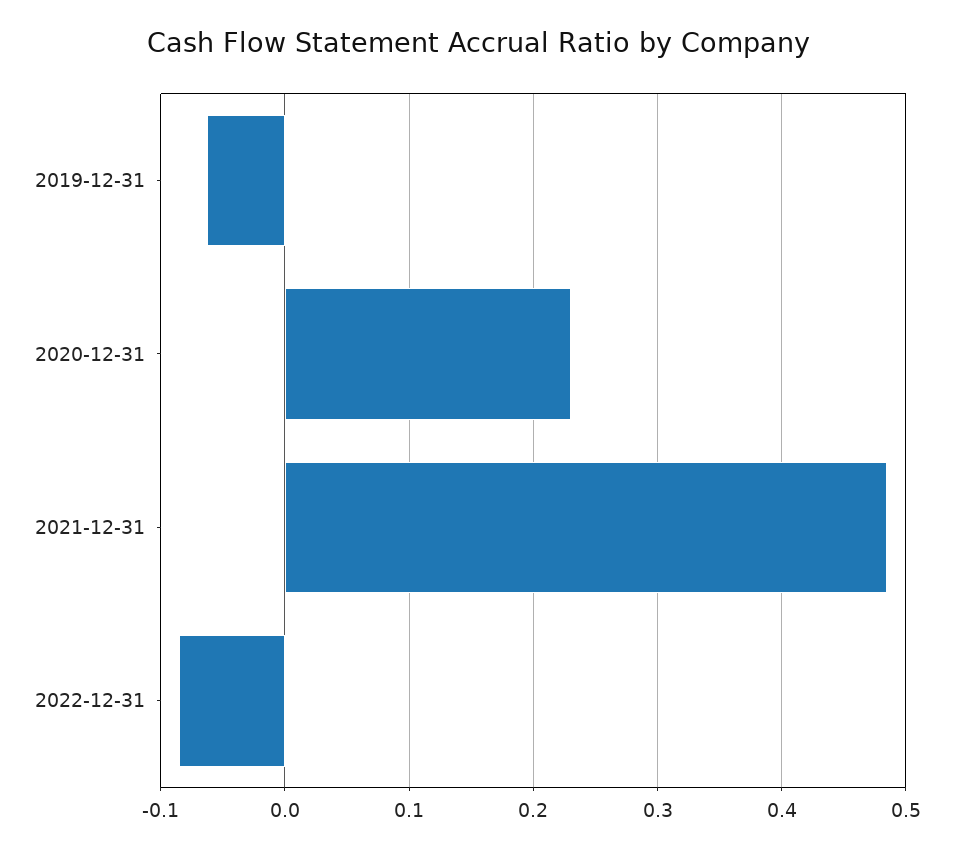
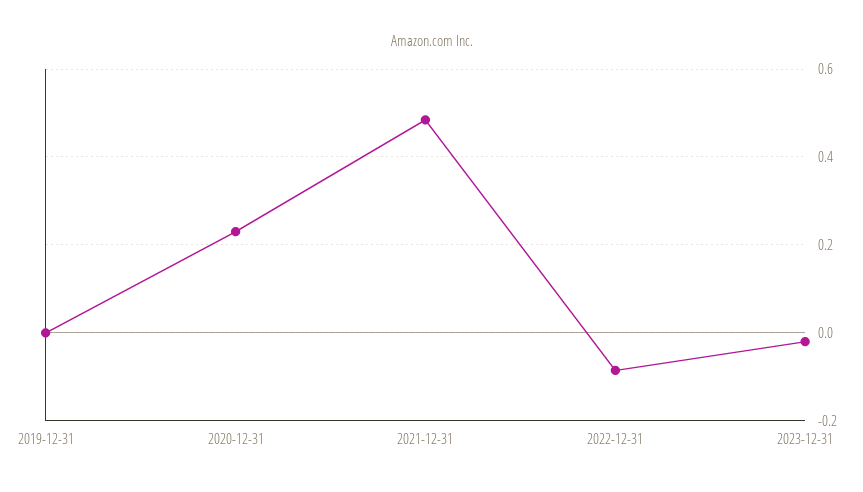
2019-12-31: -0.06 -> 0
2023-12-31: none -> -0.02

